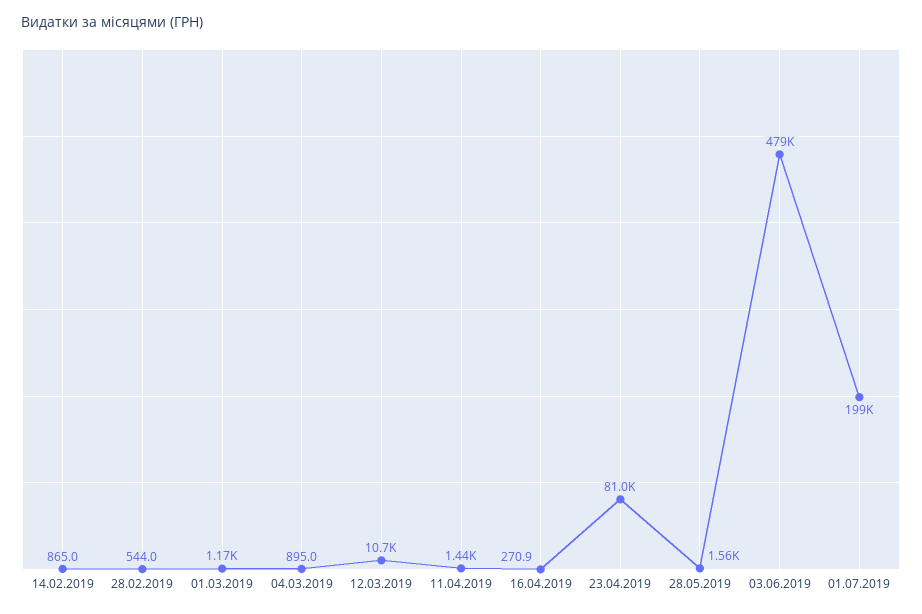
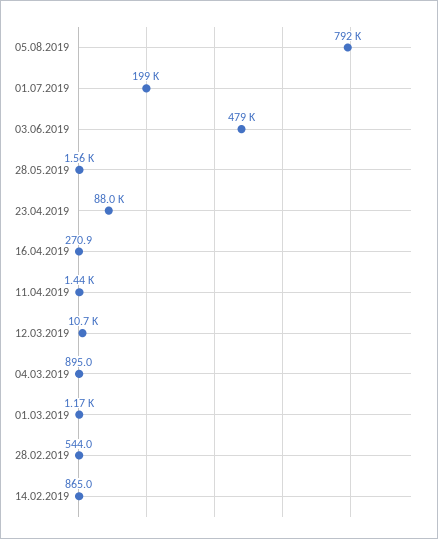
23.04.2019: 81000 -> 88000
05.08.2019: none -> 792000

